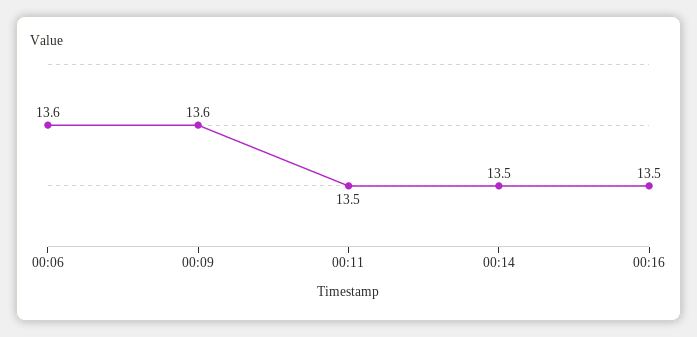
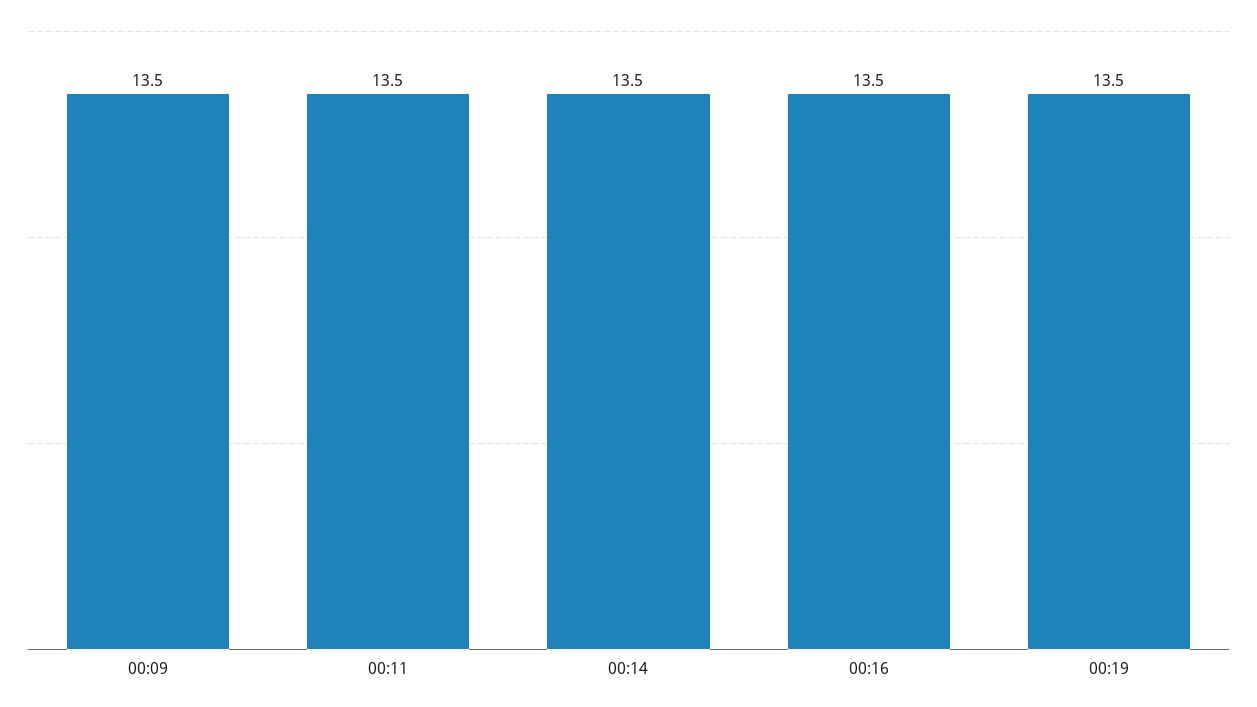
00:06: 13.6 -> none
00:09: 13.6 -> 13.5
00:19: none -> 13.5

